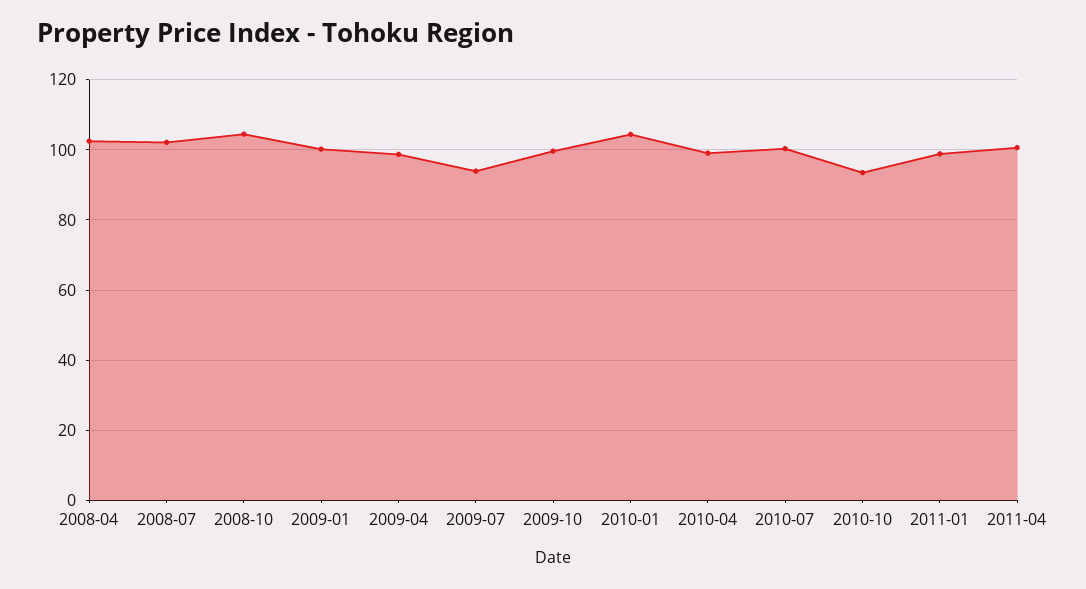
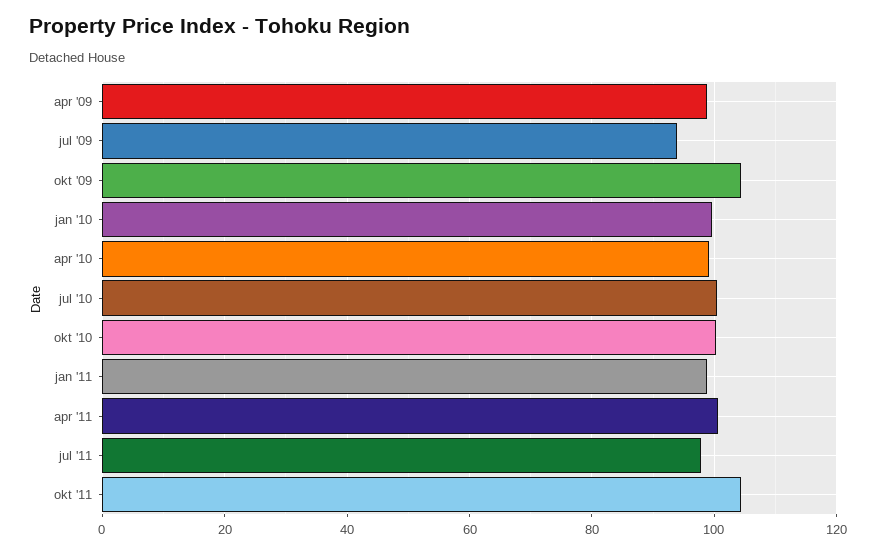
2008-04: 102 -> none
2008-07: 102 -> none
2008-10: 104 -> none
2009-01: 100 -> none
2009-10: 100 -> 104
2010-01: 104 -> 100
2010-10: 94 -> 100
jul '11: none -> 98
okt '11: none -> 104

